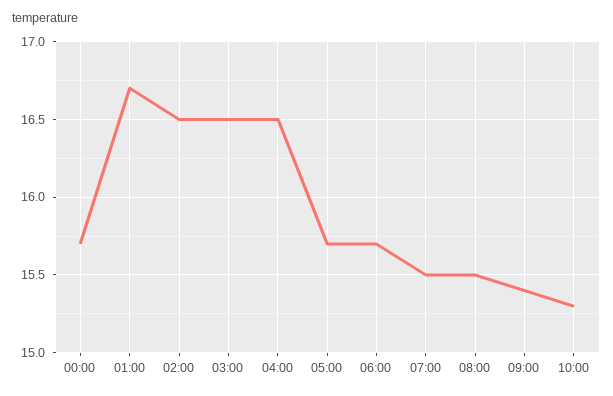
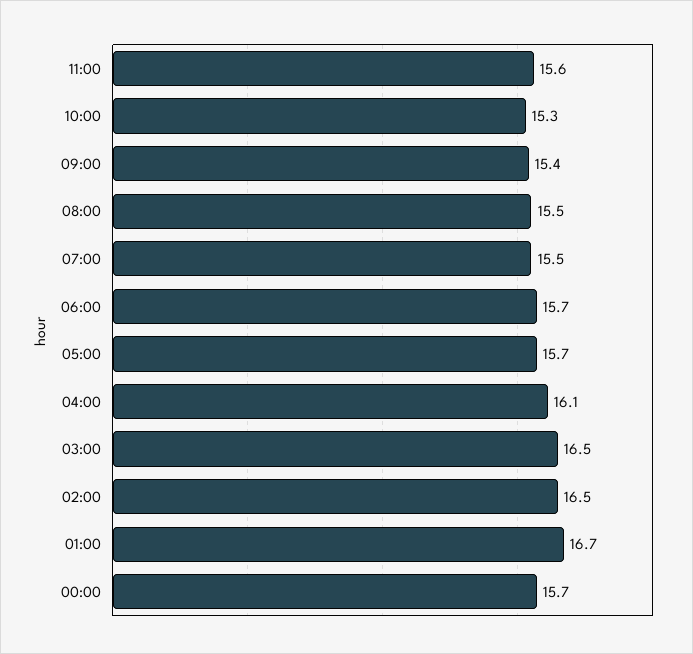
04:00: 16.5 -> 16.1
11:00: none -> 15.6

